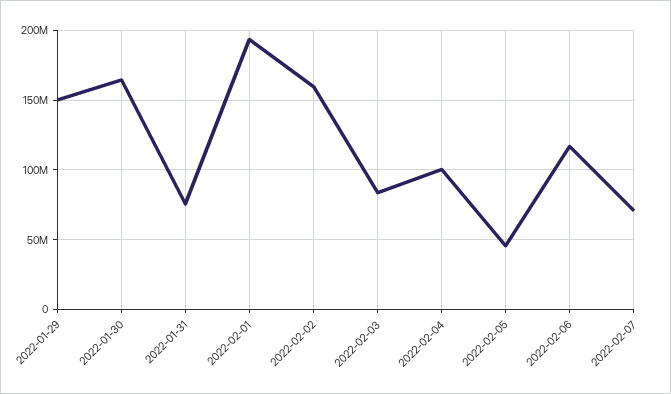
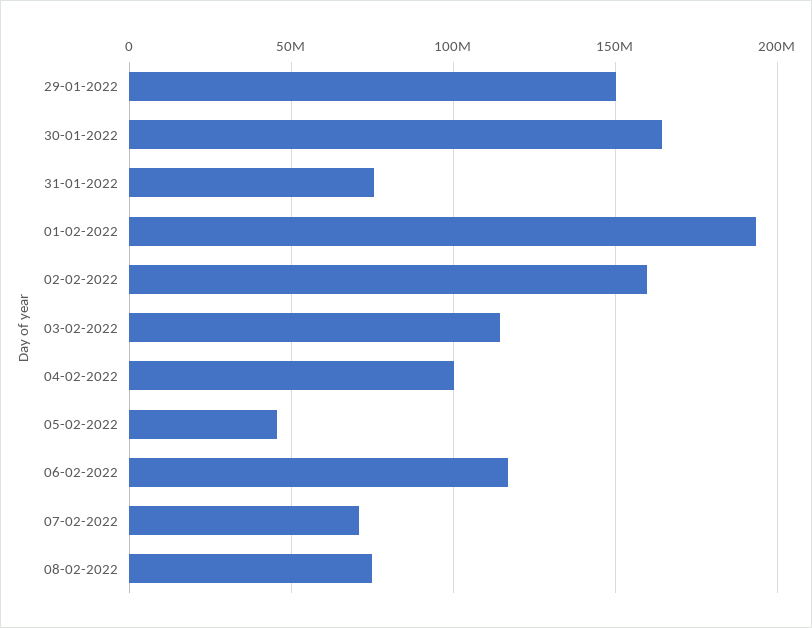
2022-02-03: 85000000 -> 115000000
08-02-2022: none -> 75000000

